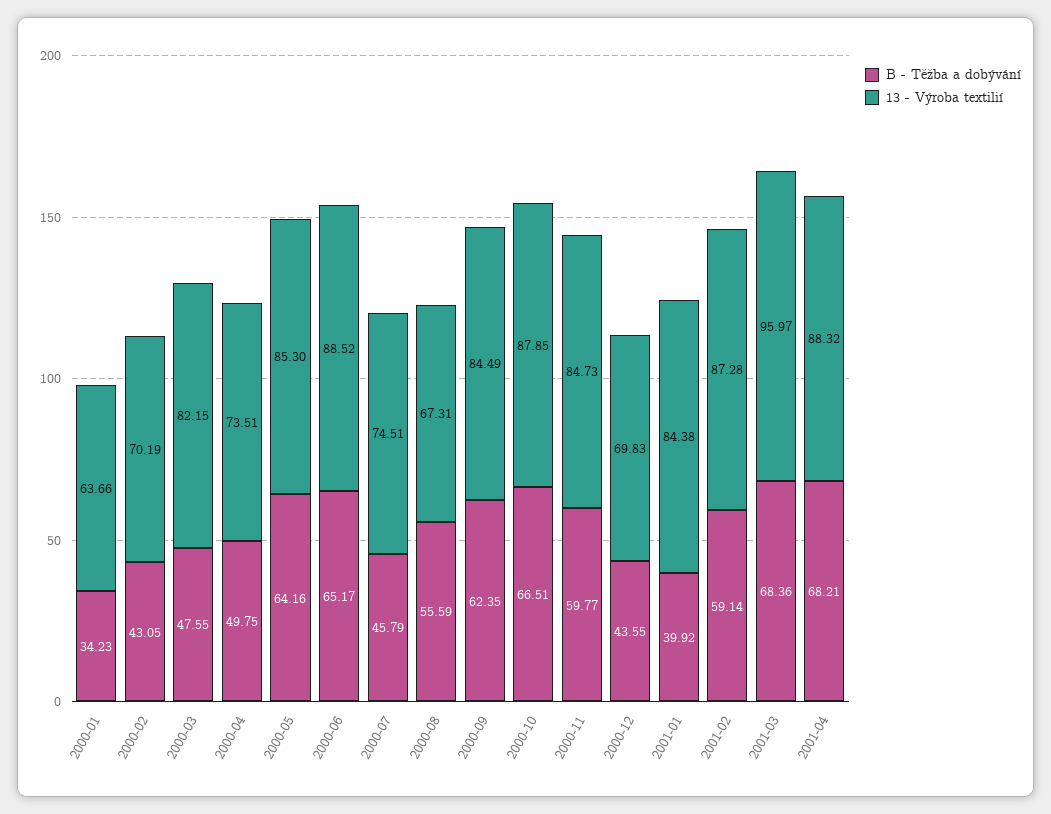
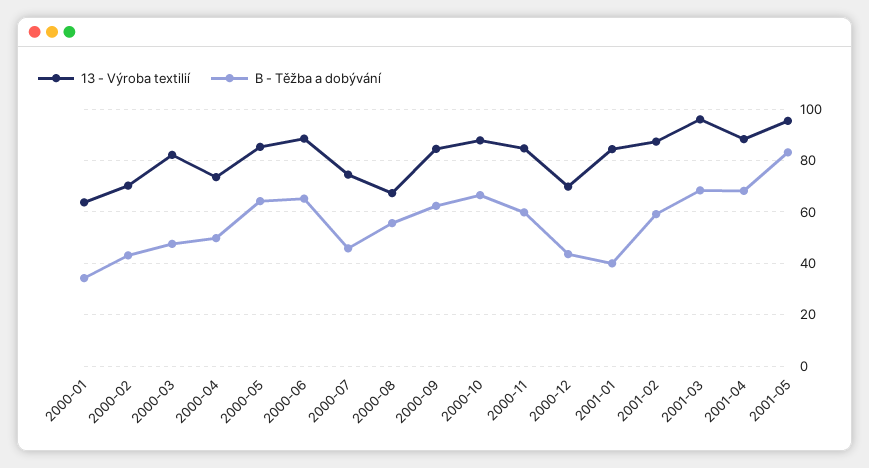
13 - Výroba textilií, 2001-05: none -> 95
B - Těžba a dobývání, 2001-05: none -> 82.5

